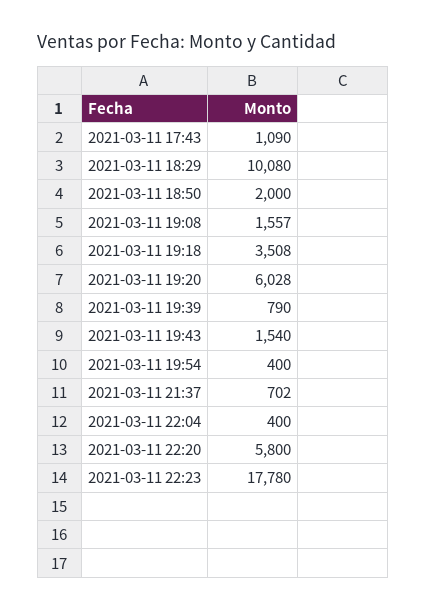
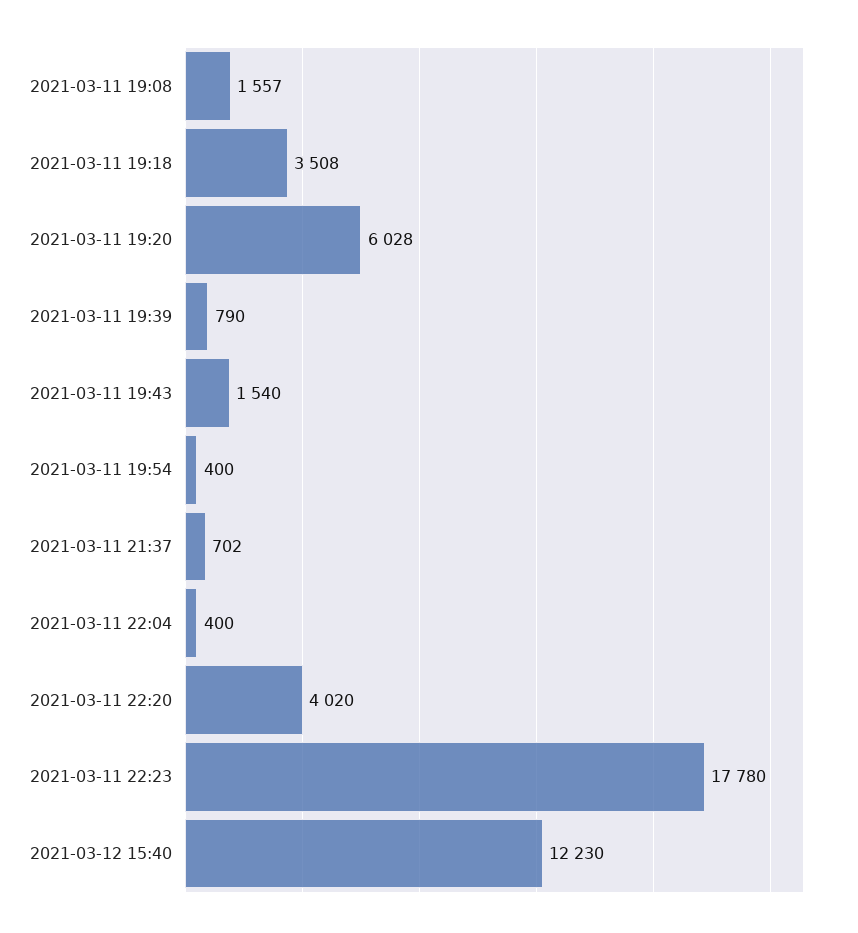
2021-03-11 17:43: 1090 -> none
2021-03-11 18:29: 10080 -> none
2021-03-11 18:50: 2000 -> none
2021-03-11 22:20: 5800 -> 4020
2021-03-12 15:40: none -> 12230

